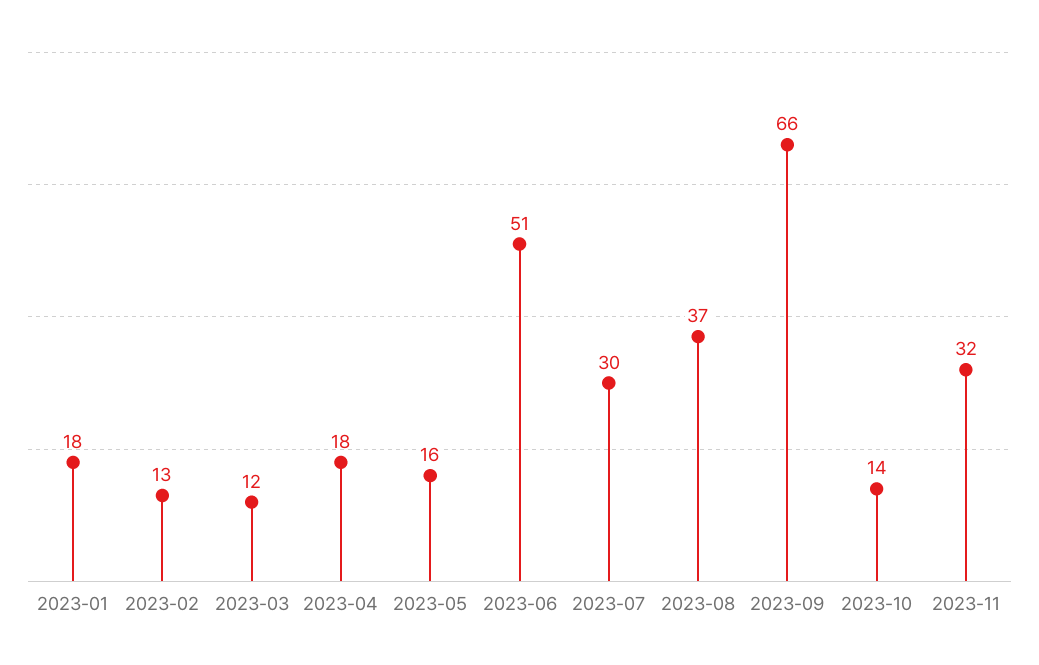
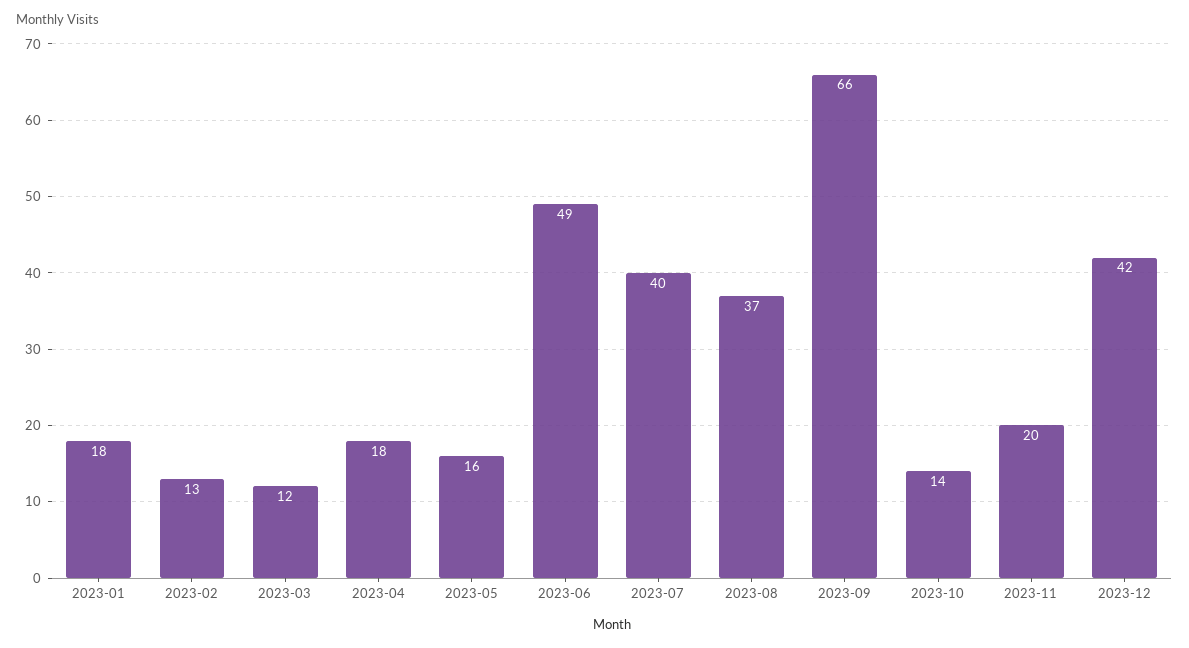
2023-06: 51 -> 49
2023-07: 30 -> 40
2023-11: 32 -> 20
2023-12: none -> 42

